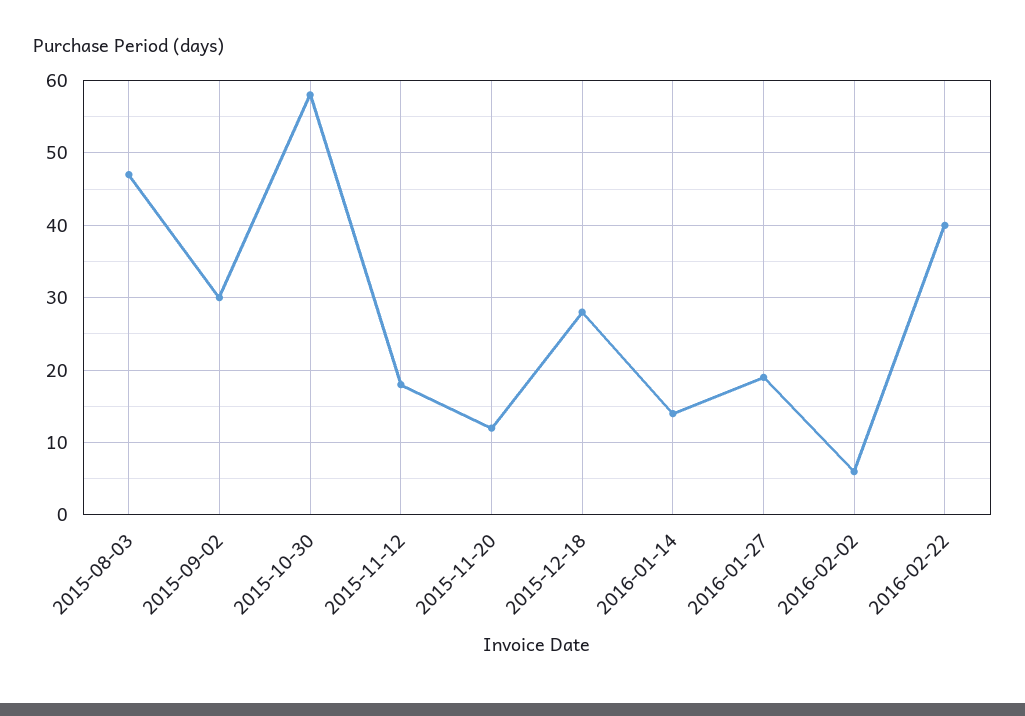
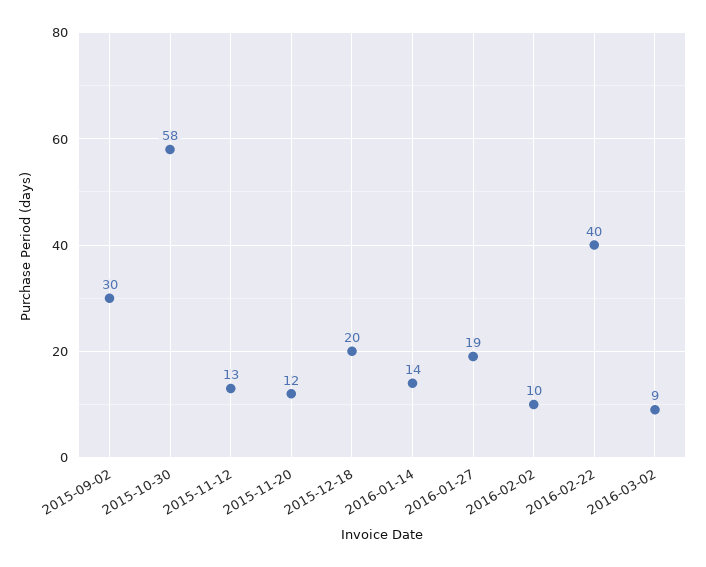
2015-08-03: 47 -> none
2015-11-12: 18 -> 13
2015-12-18: 28 -> 20
2016-02-02: 6 -> 10
2016-03-02: none -> 9

